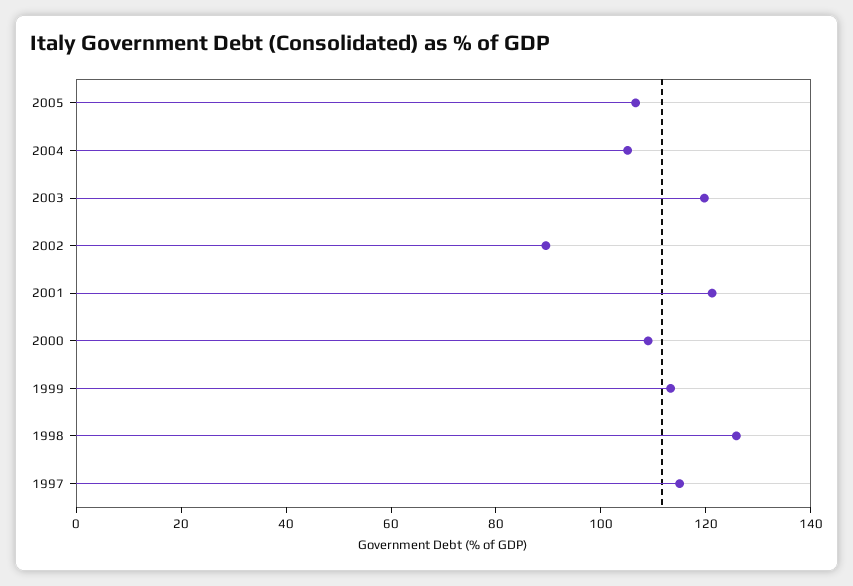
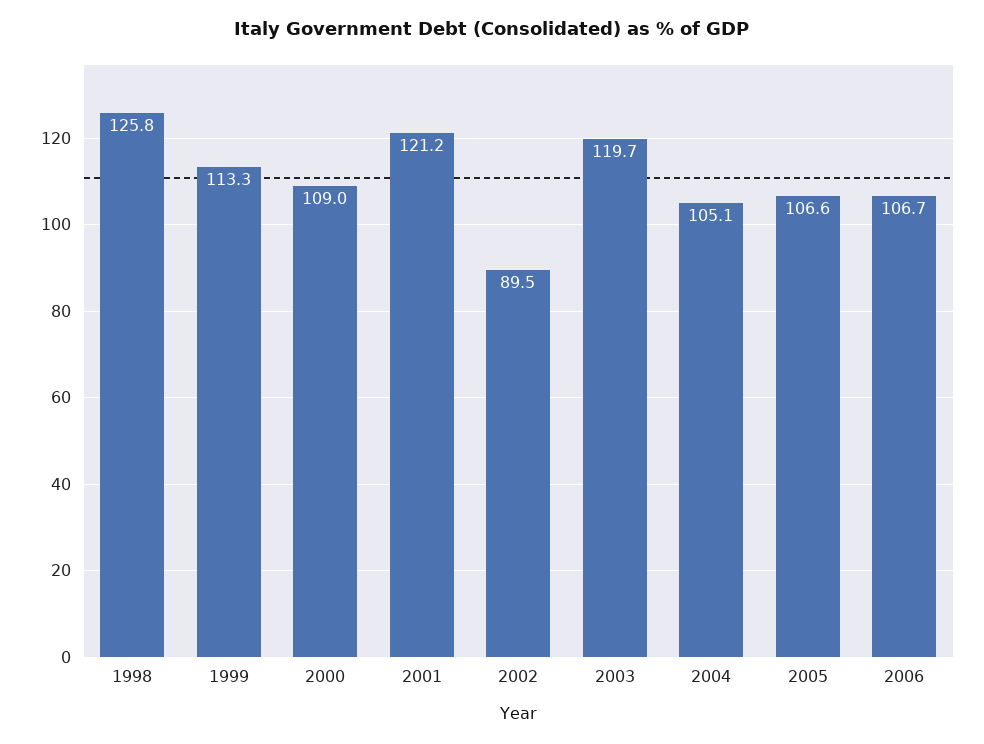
1997: 115 -> none
2006: none -> 106.7

